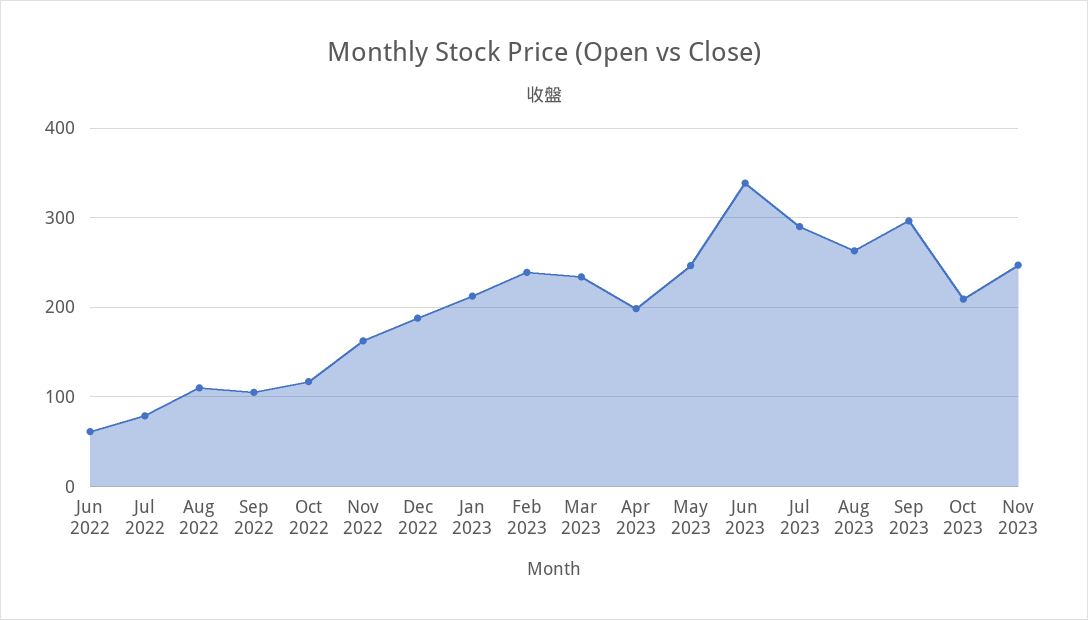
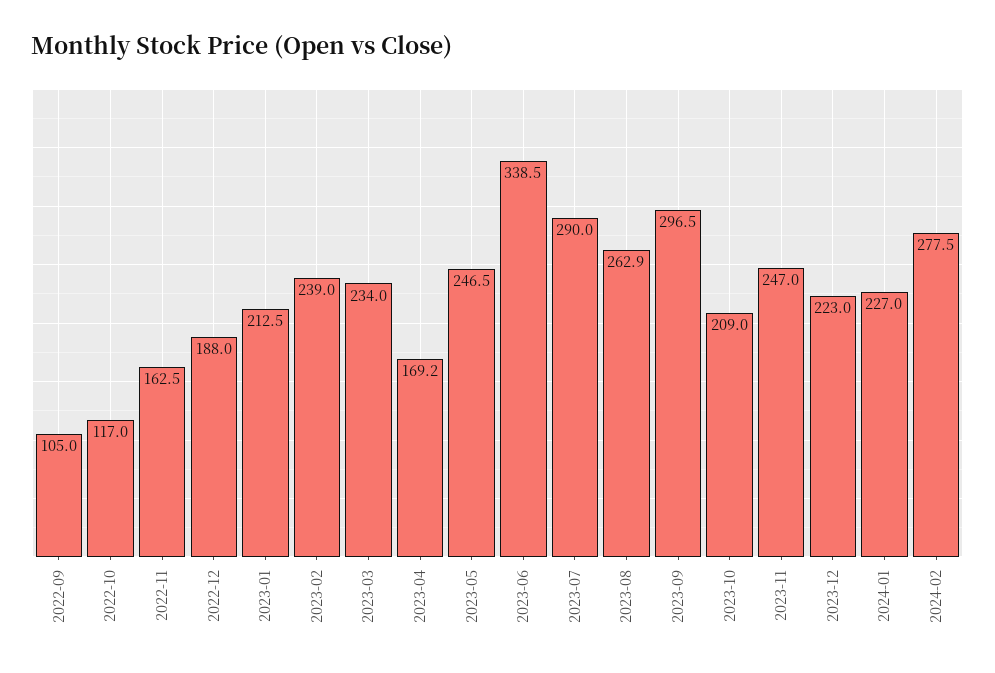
Jun 2022: 60 -> none
Jul 2022: 80 -> none
Aug 2022: 110 -> none
Apr 2023: 200 -> 169.2
2023-12: none -> 223
2024-01: none -> 227
2024-02: none -> 277.5

